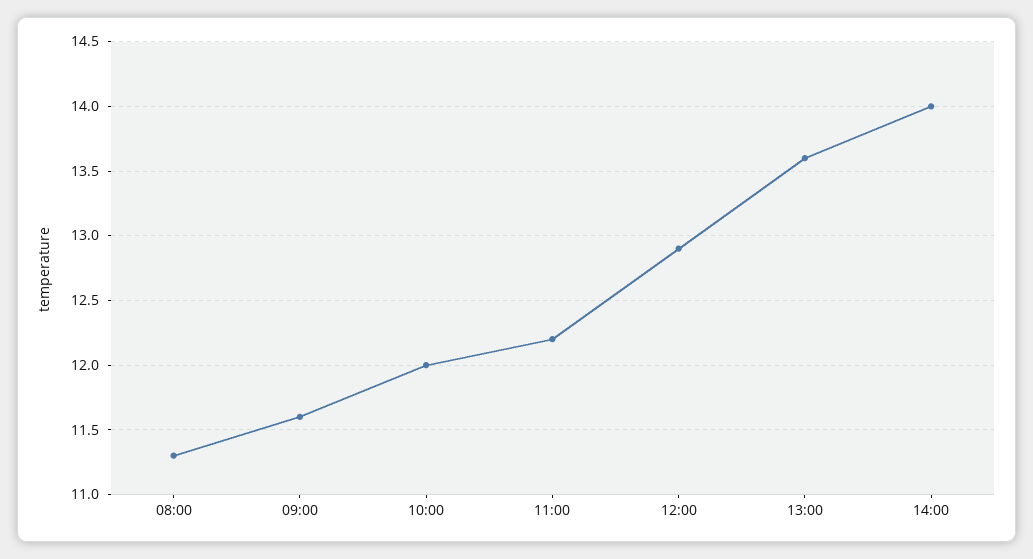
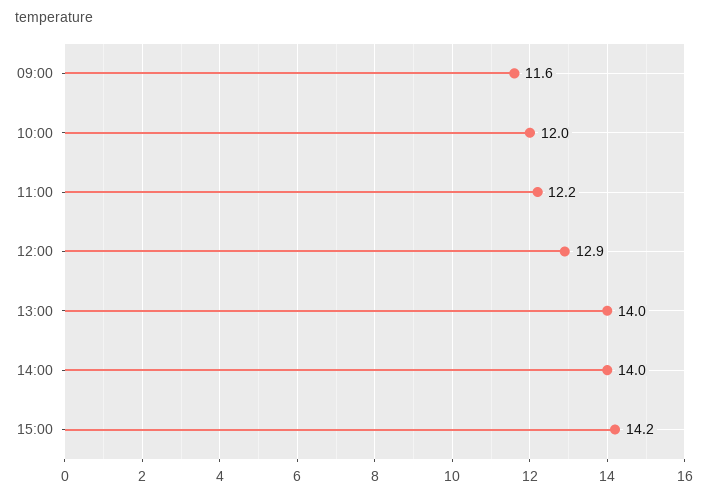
08:00: 11.3 -> none
13:00: 13.6 -> 14
15:00: none -> 14.2

